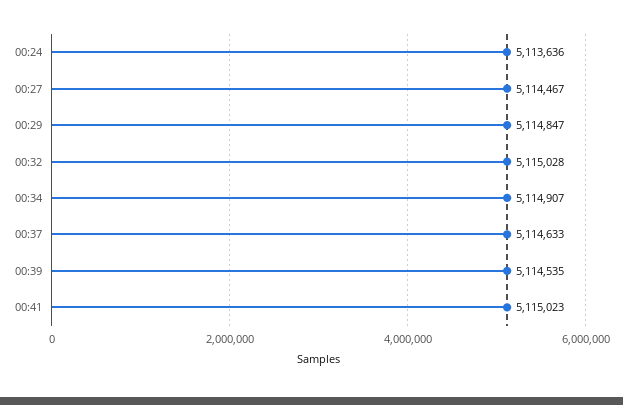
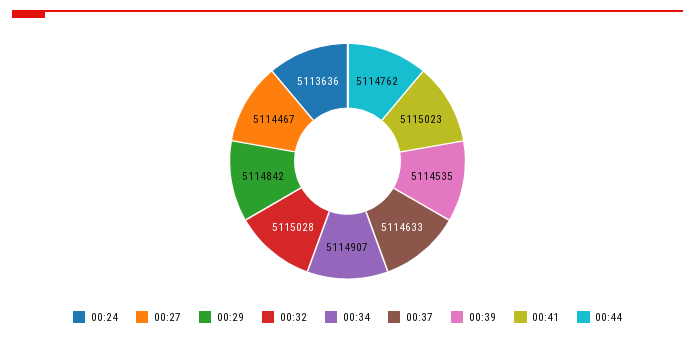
00:29: 5114847 -> 5114842
00:44: none -> 5114762

